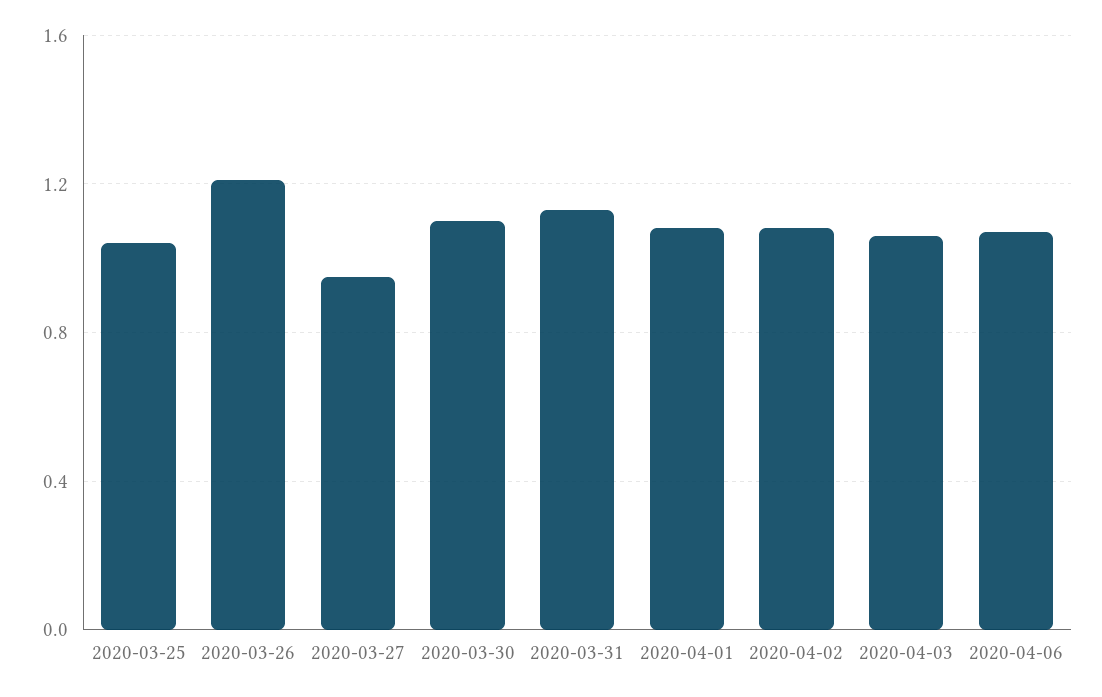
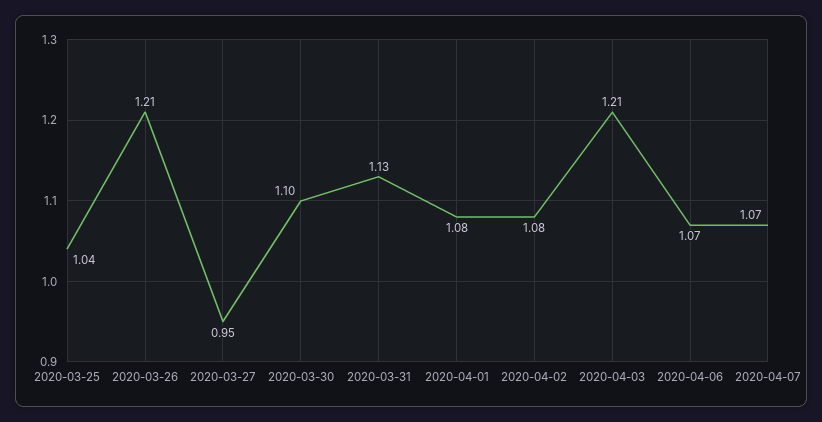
2020-04-03: 1.05 -> 1.21
2020-04-07: none -> 1.07

